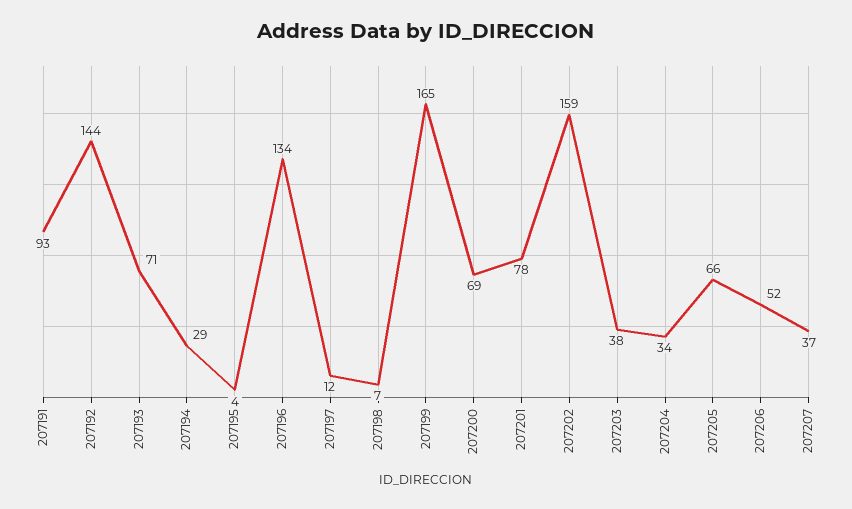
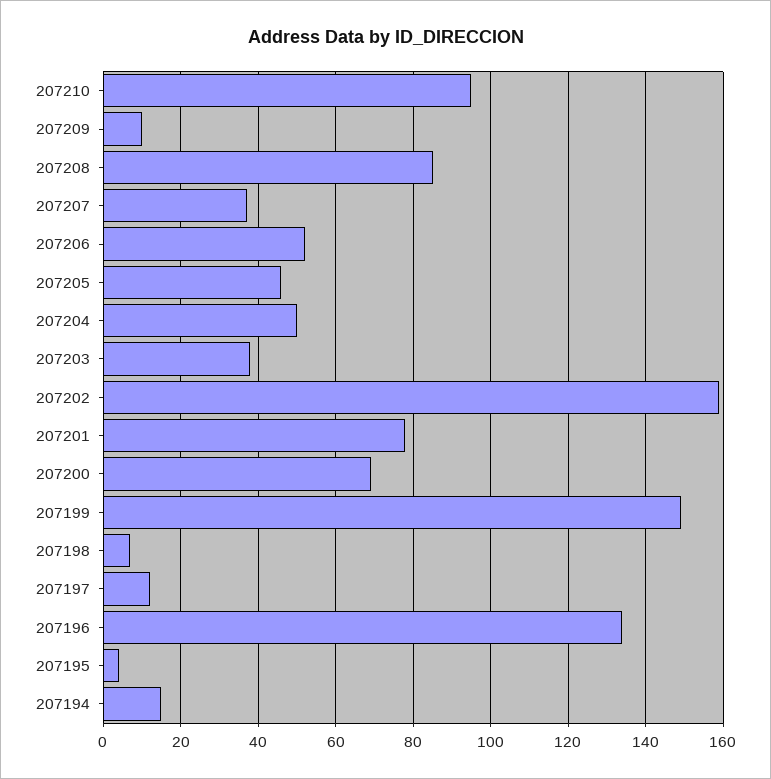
207191: 93 -> none
207192: 144 -> none
207193: 71 -> none
207194: 29 -> 15
207199: 165 -> 150
207204: 34 -> 50
207205: 66 -> 45
207210: none -> 95
207209: none -> 10
207208: none -> 85

